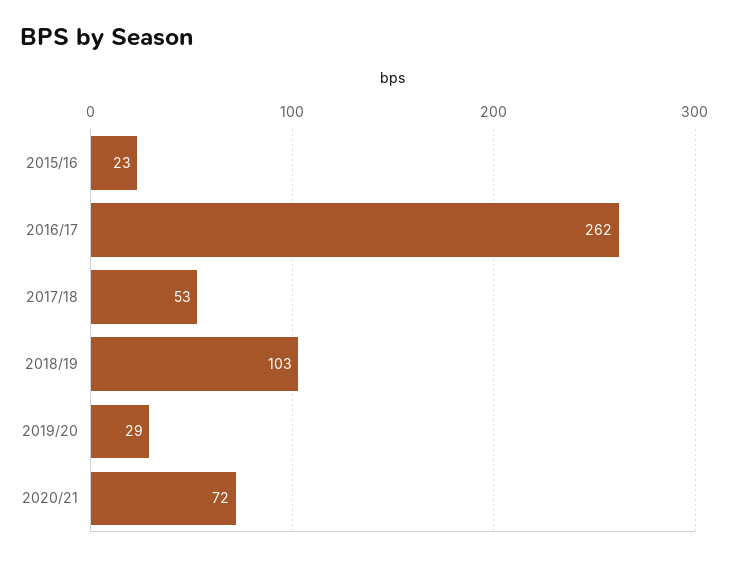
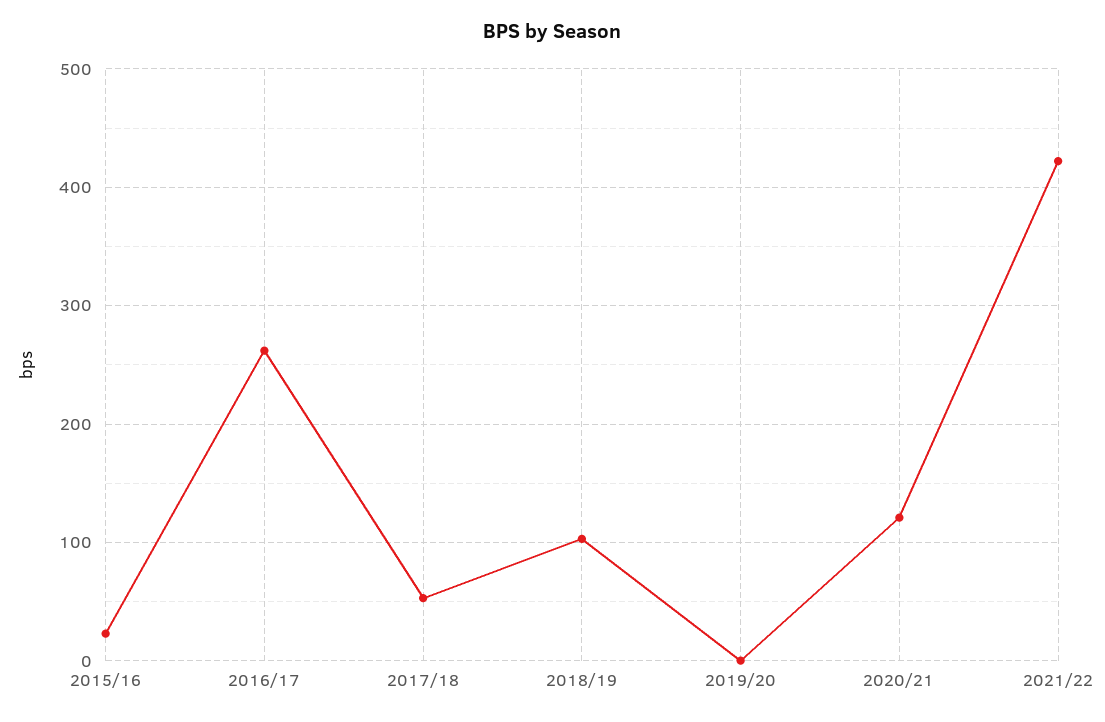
2019/20: 29 -> 0
2020/21: 72 -> 120
2021/22: none -> 420

